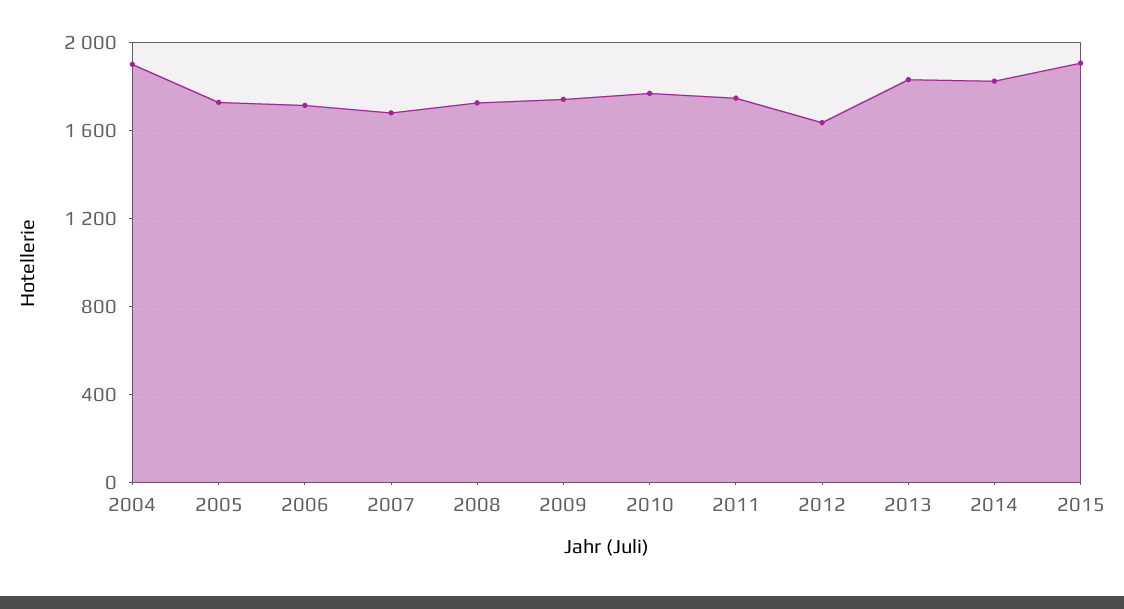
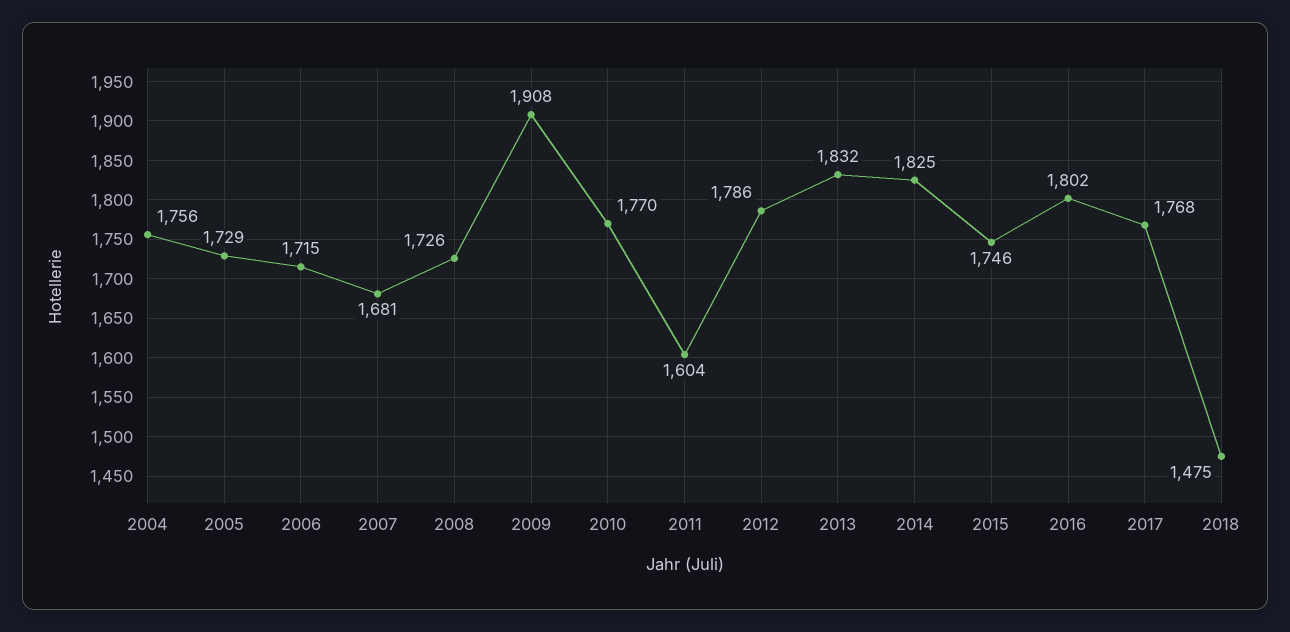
2004: 1900 -> 1756
2009: 1750 -> 1908
2011: 1750 -> 1604
2012: 1650 -> 1786
2015: 1900 -> 1746
2016: none -> 1802
2017: none -> 1768
2018: none -> 1475

